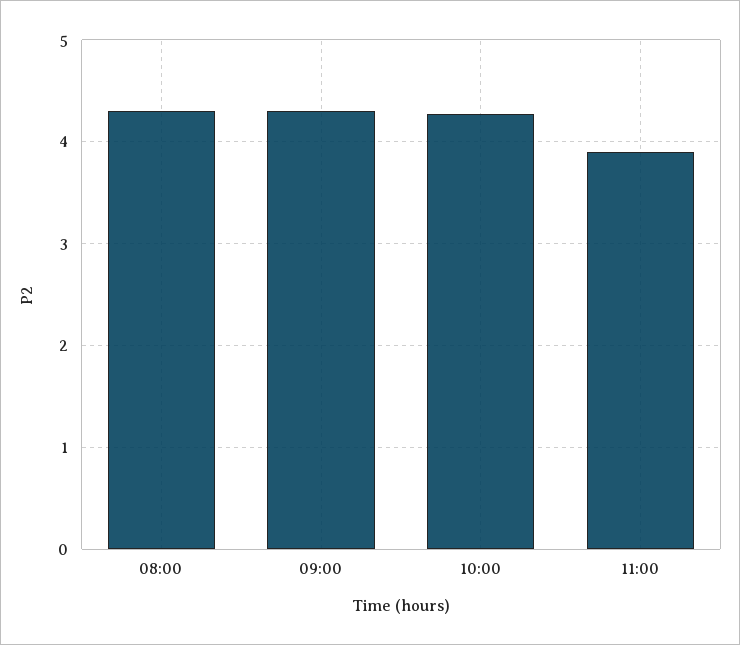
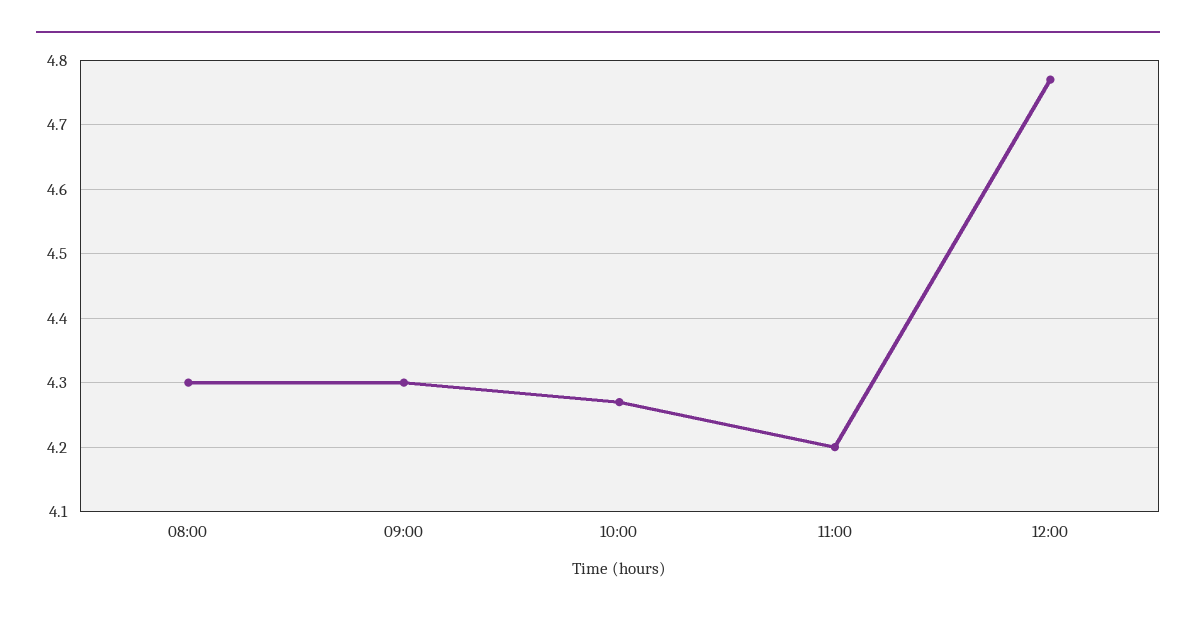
11:00: 3.9 -> 4.2
12:00: none -> 4.77

